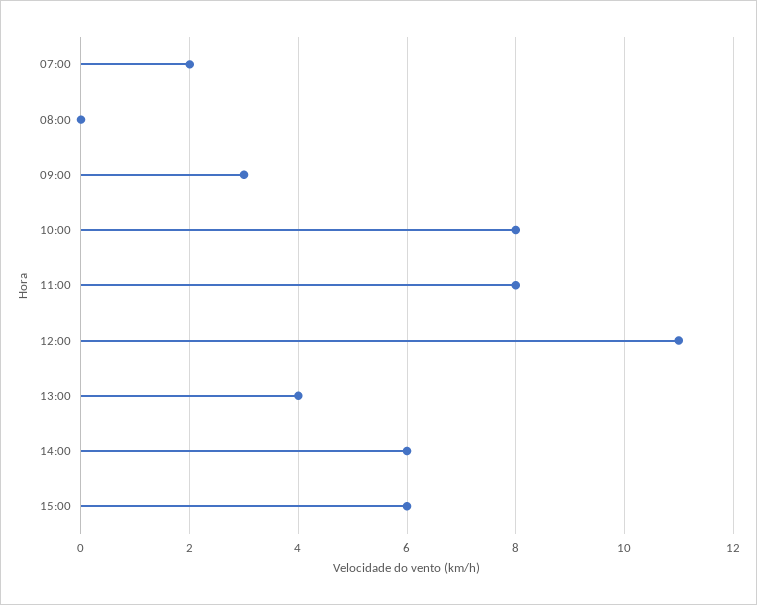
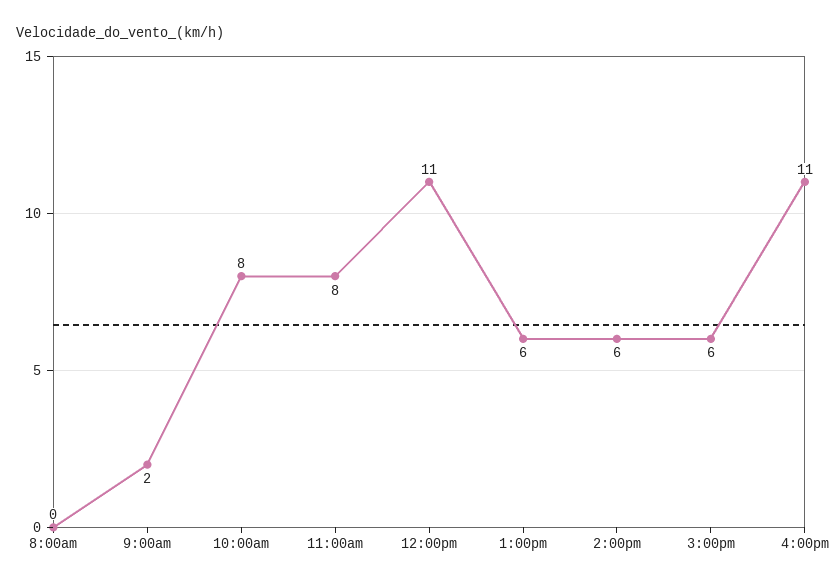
07:00: 2 -> none
09:00: 3 -> 2
13:00: 4 -> 6
4:00pm: none -> 11

